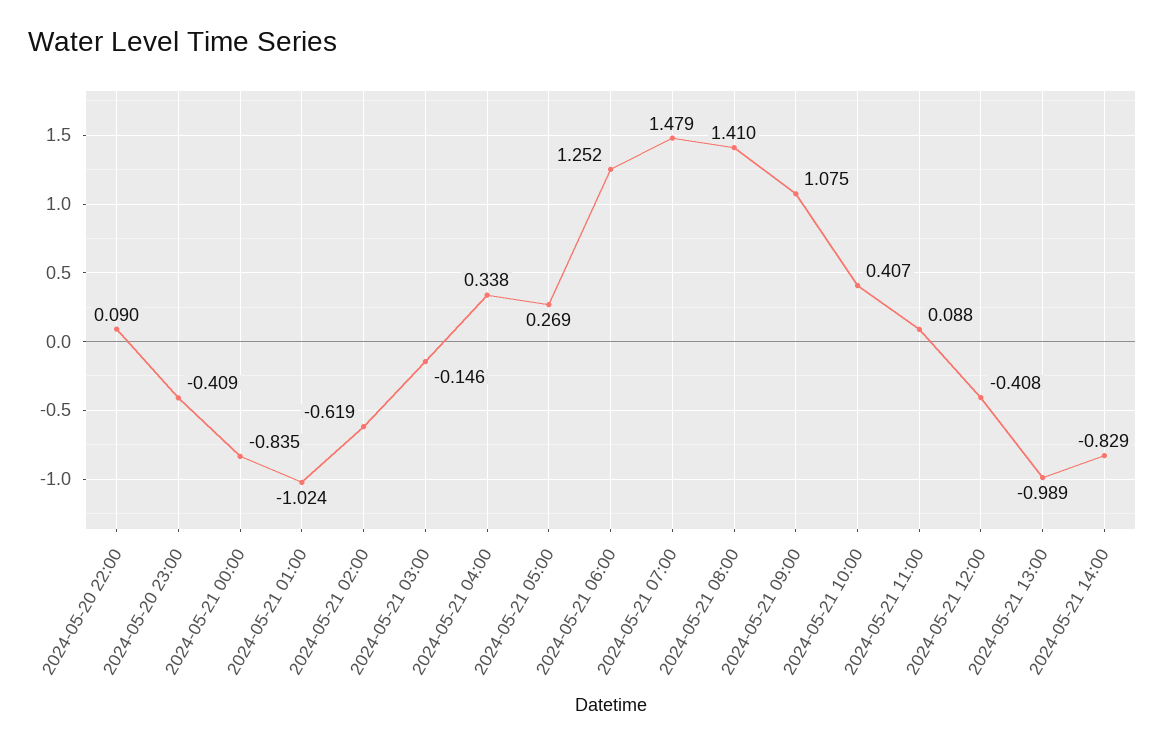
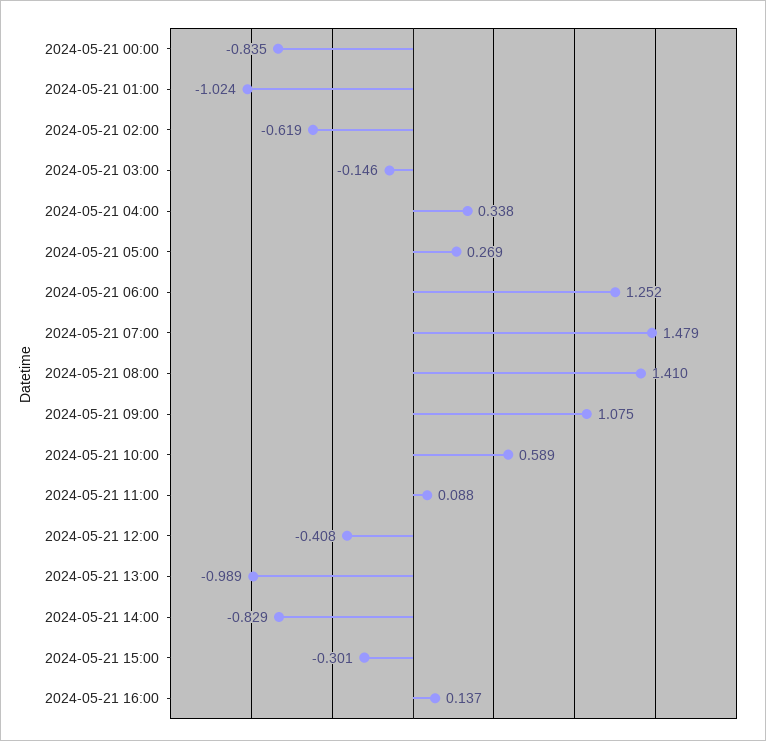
2024-05-20 22:00: 0.09 -> none
2024-05-20 23:00: -0.409 -> none
2024-05-21 10:00: 0.407 -> 0.589
2024-05-21 15:00: none -> -0.301
2024-05-21 16:00: none -> 0.137

